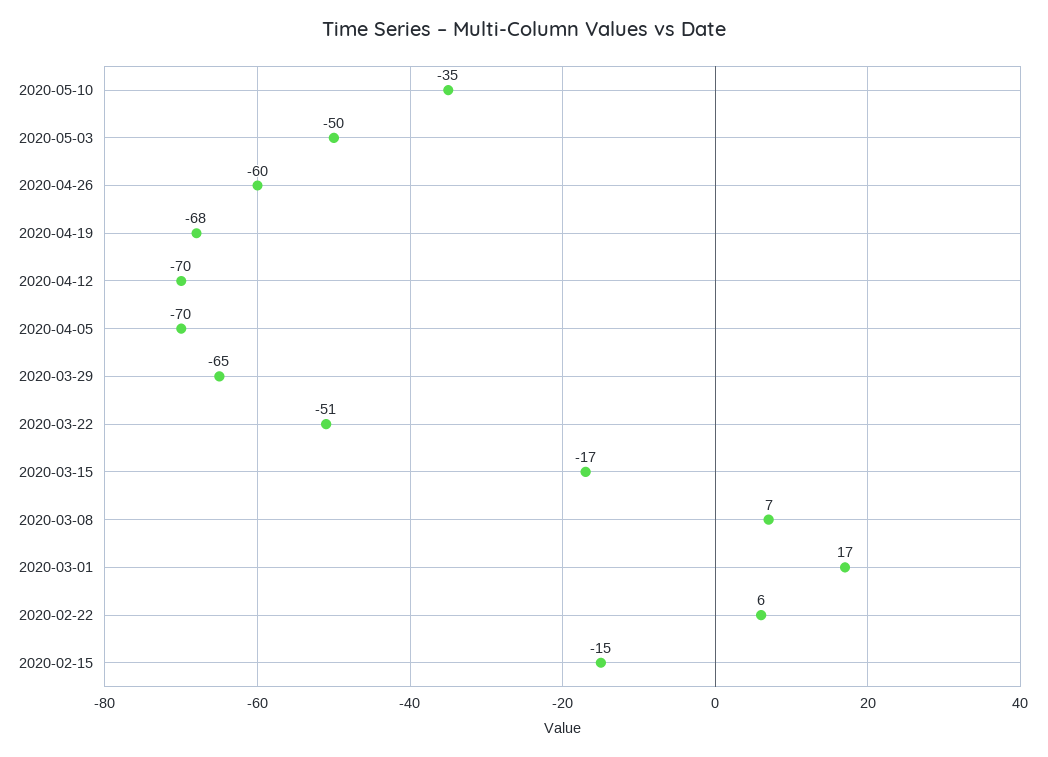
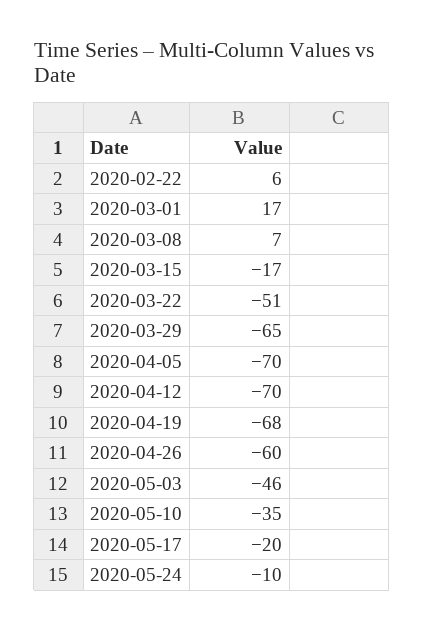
2020-05-03: -50 -> -46
2020-02-15: -15 -> none
2020-05-17: none -> -20
2020-05-24: none -> -10

